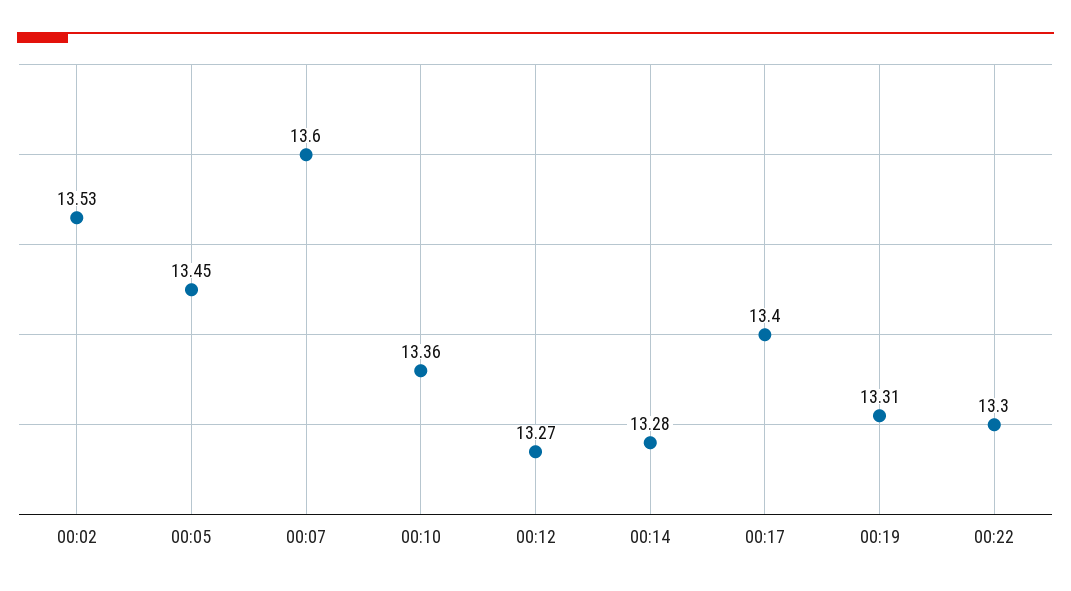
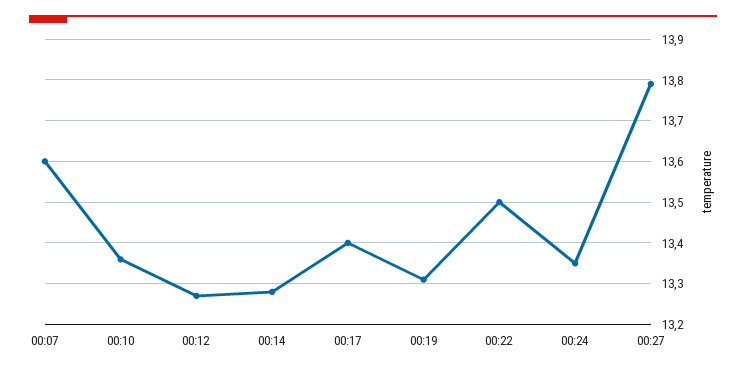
00:02: 13.53 -> none
00:05: 13.45 -> none
00:22: 13.3 -> 13.5
00:24: none -> 13.35
00:27: none -> 13.8

